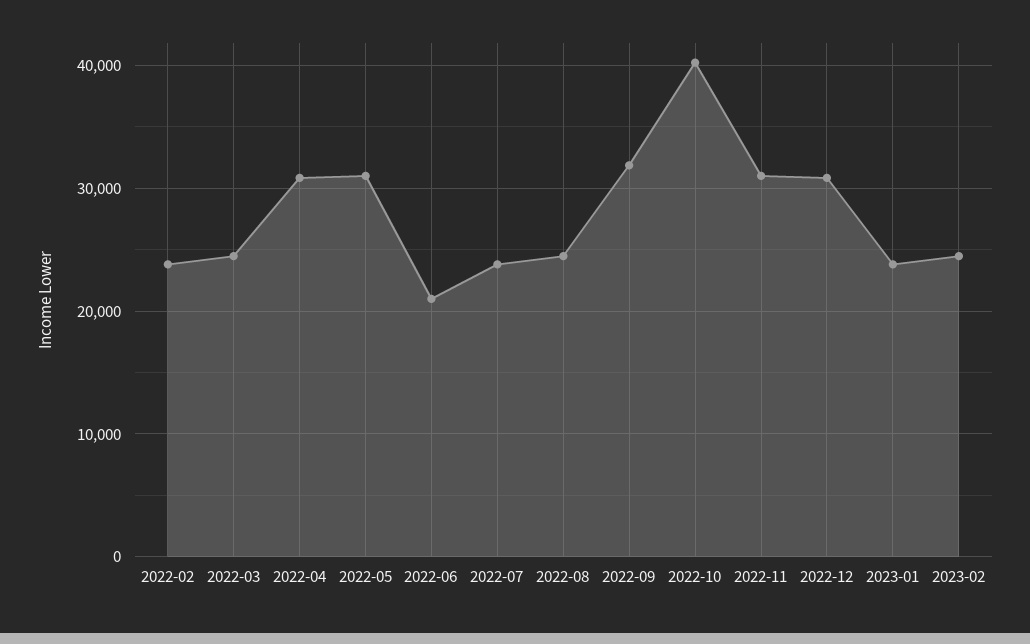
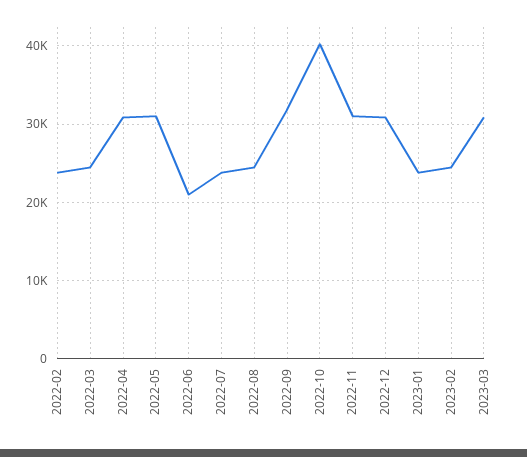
2023-03: none -> 31000

